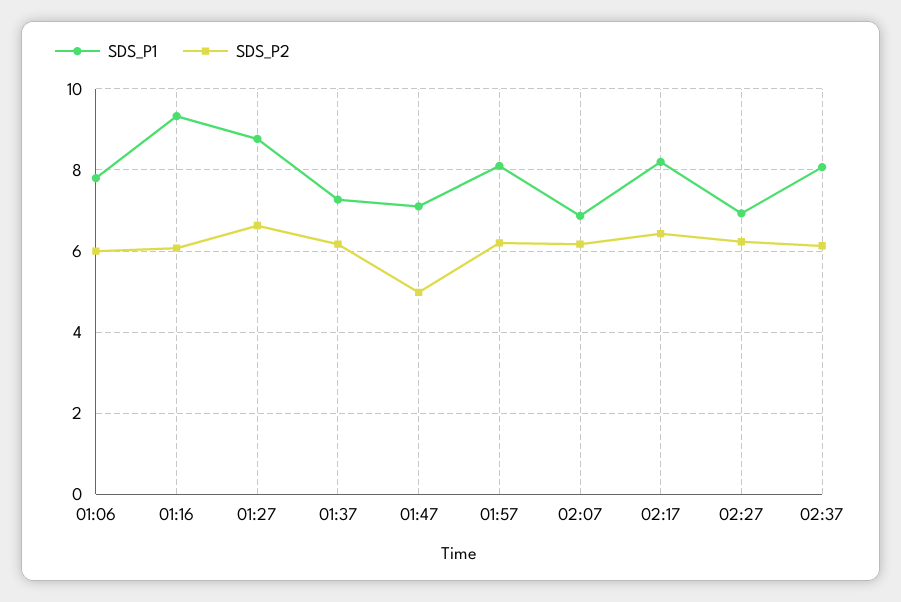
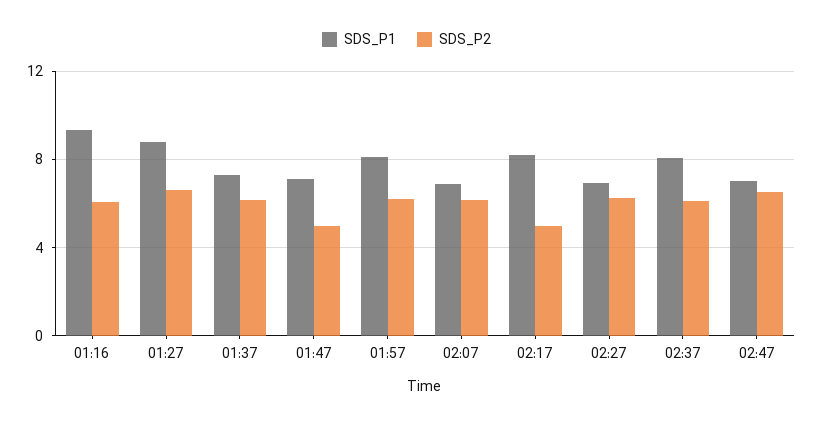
SDS_P1, 01:06: 7.8 -> none
SDS_P2, 01:06: 6 -> none
SDS_P2, 02:17: 6.4 -> 5
SDS_P1, 02:47: none -> 7
SDS_P2, 02:47: none -> 6.5

